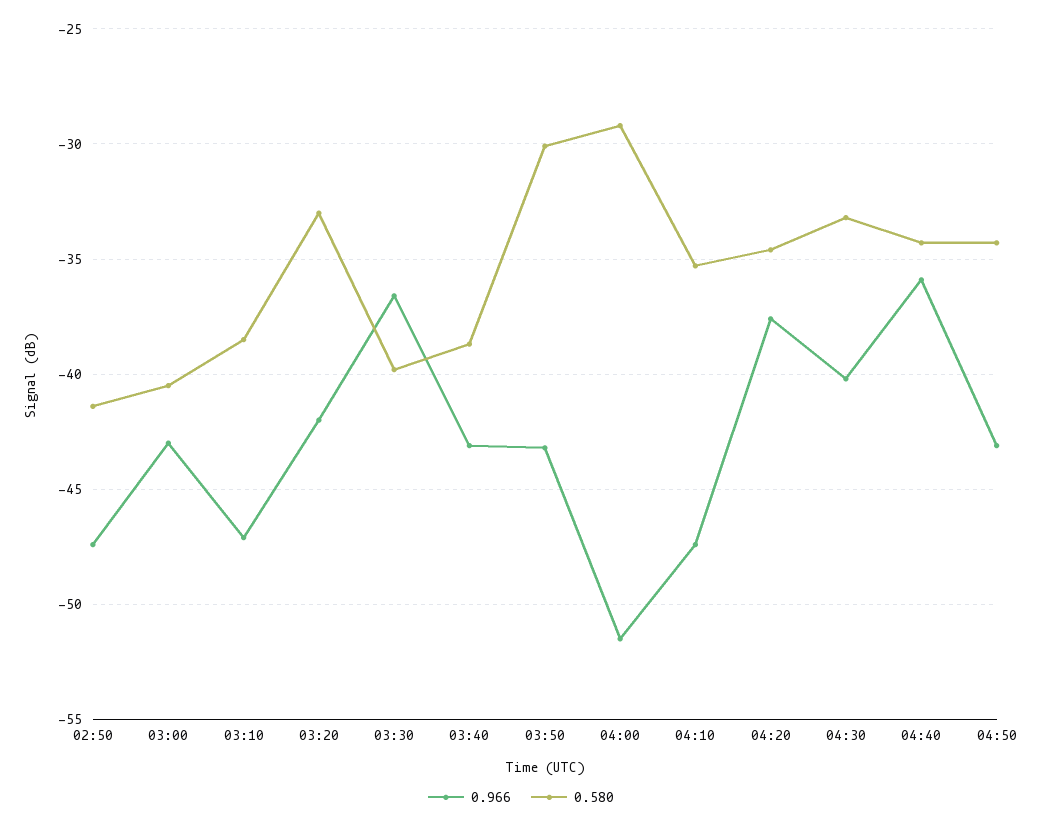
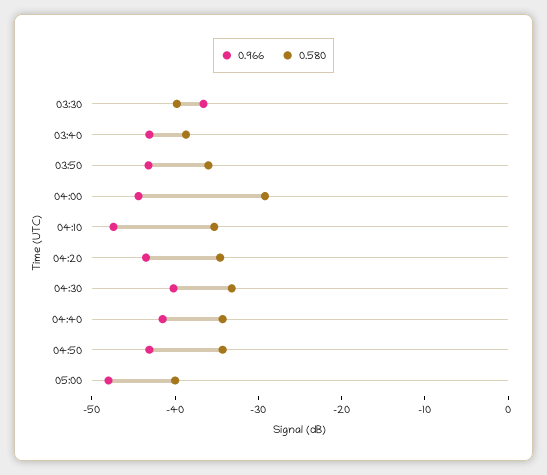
0.966, 02:50: -47.5 -> none
0.580, 02:50: -41.5 -> none
0.966, 03:00: -43 -> none
0.580, 03:00: -40.5 -> none
0.966, 03:10: -47 -> none
0.580, 03:10: -38.5 -> none
0.966, 03:20: -42 -> none
0.580, 03:20: -33 -> none
0.580, 03:50: -30 -> -36
0.966, 04:00: -51.5 -> -44
0.966, 04:20: -37.5 -> -44
0.966, 04:40: -36 -> -42
0.966, 05:00: none -> -48
0.580, 05:00: none -> -40

